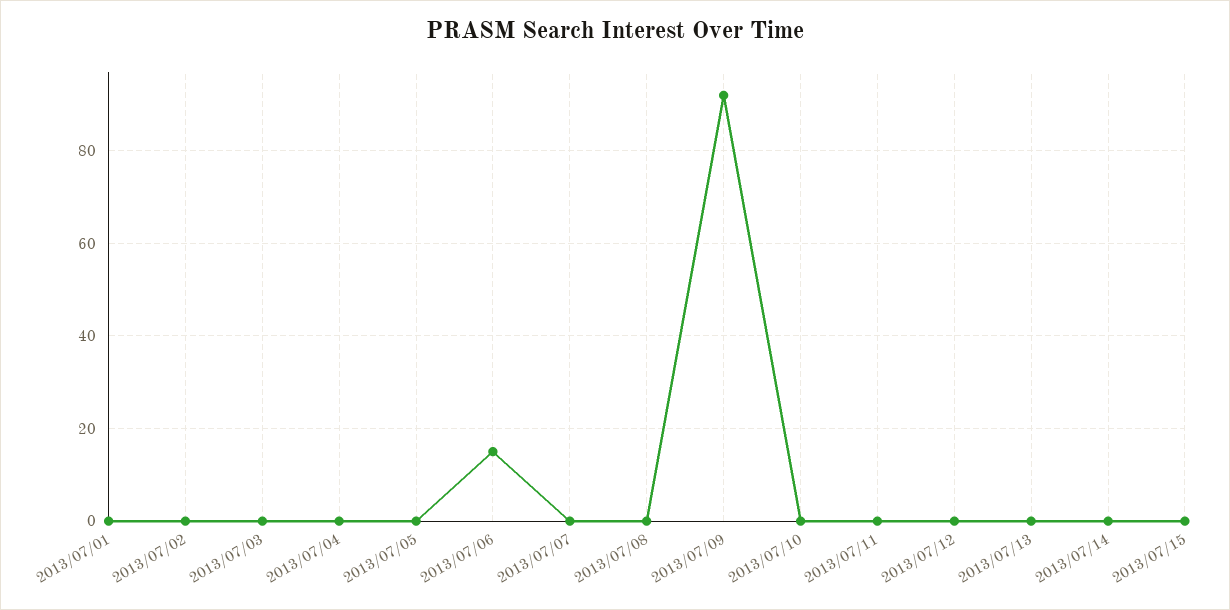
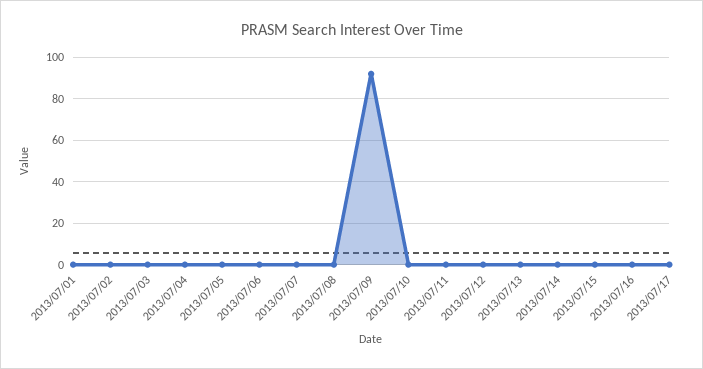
2013/07/06: 15 -> 0
2013/07/16: none -> 0
2013/07/17: none -> 0

